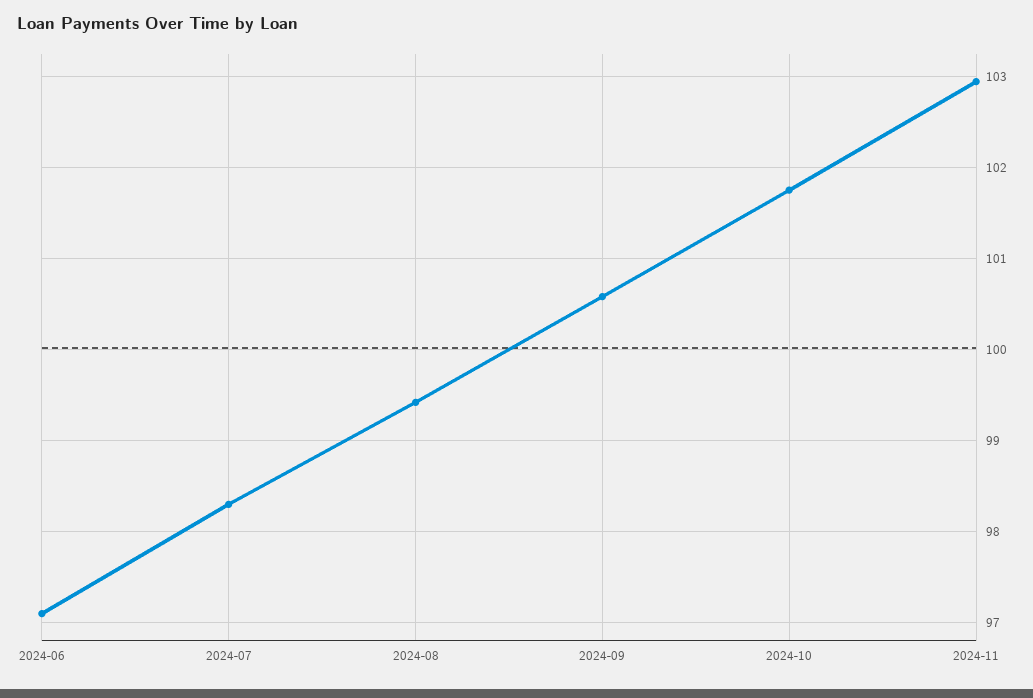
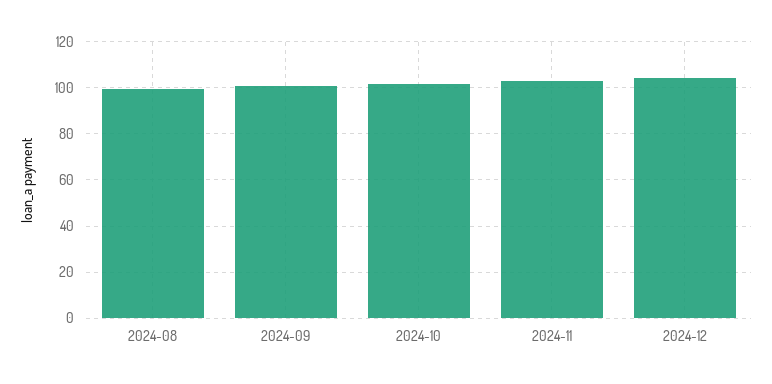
2024-06: 97.1 -> none
2024-07: 98.3 -> none
2024-12: none -> 105

